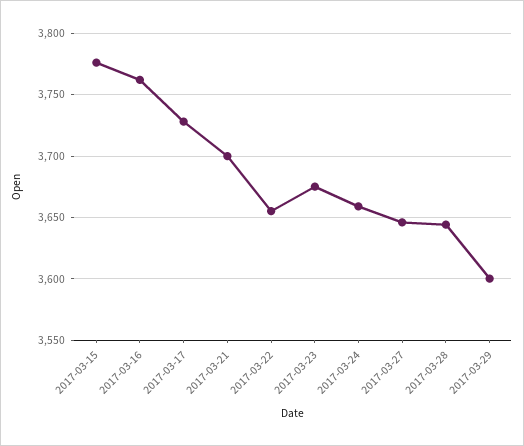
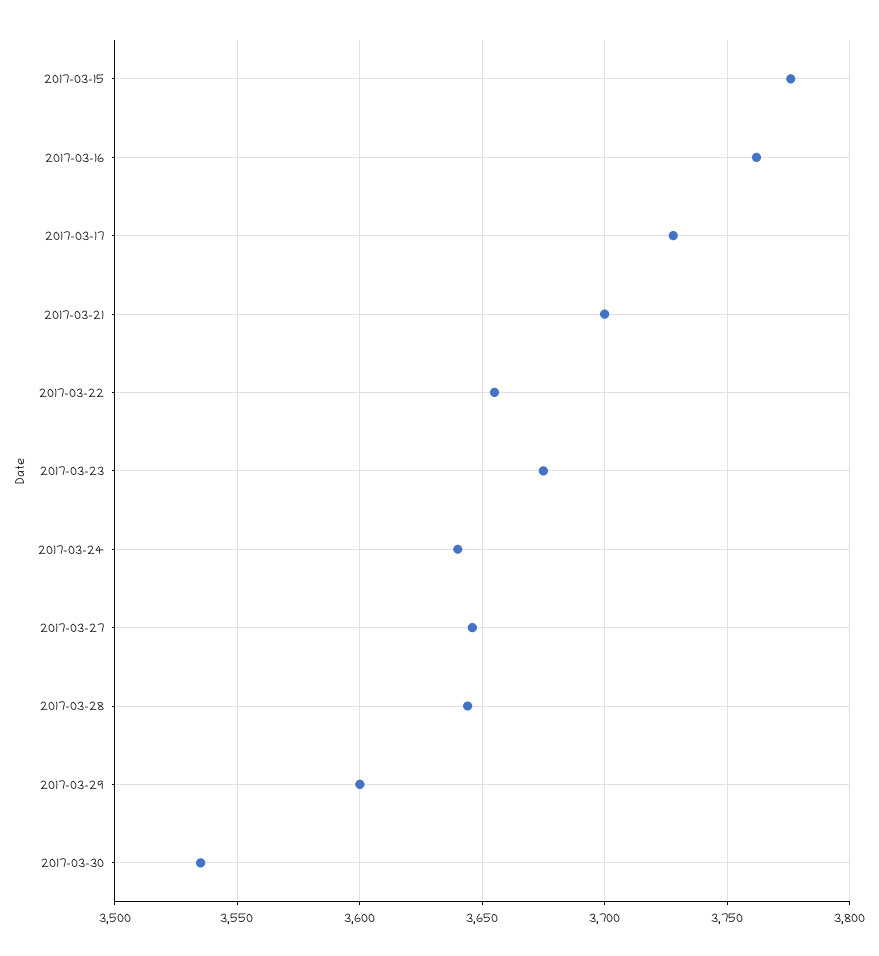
2017-03-24: 3660 -> 3640
2017-03-30: none -> 3535

